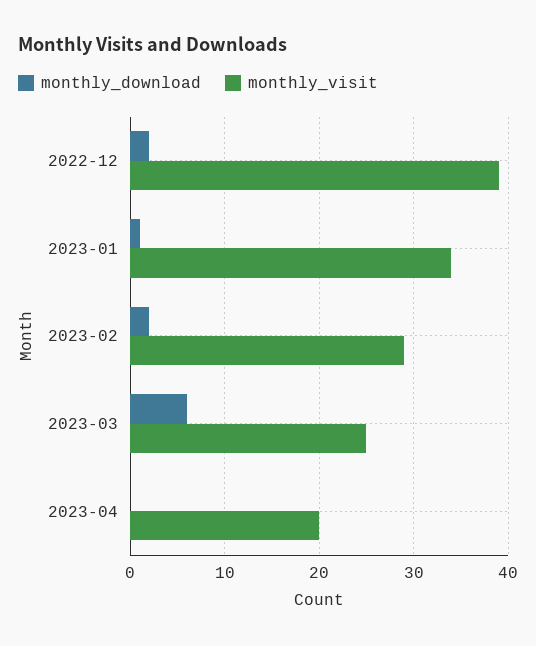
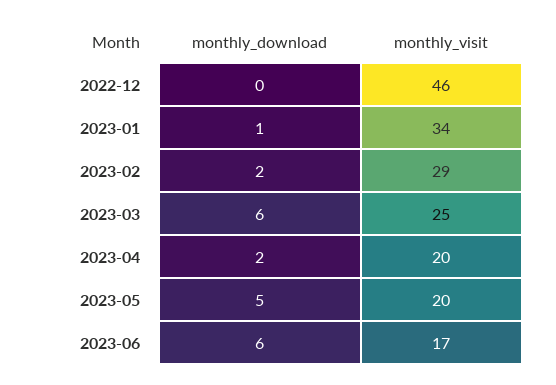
monthly_download, 2022-12: 2 -> 0
monthly_visit, 2022-12: 39 -> 46
monthly_download, 2023-04: 0 -> 2
monthly_download, 2023-05: none -> 5
monthly_visit, 2023-05: none -> 20
monthly_download, 2023-06: none -> 6
monthly_visit, 2023-06: none -> 17

